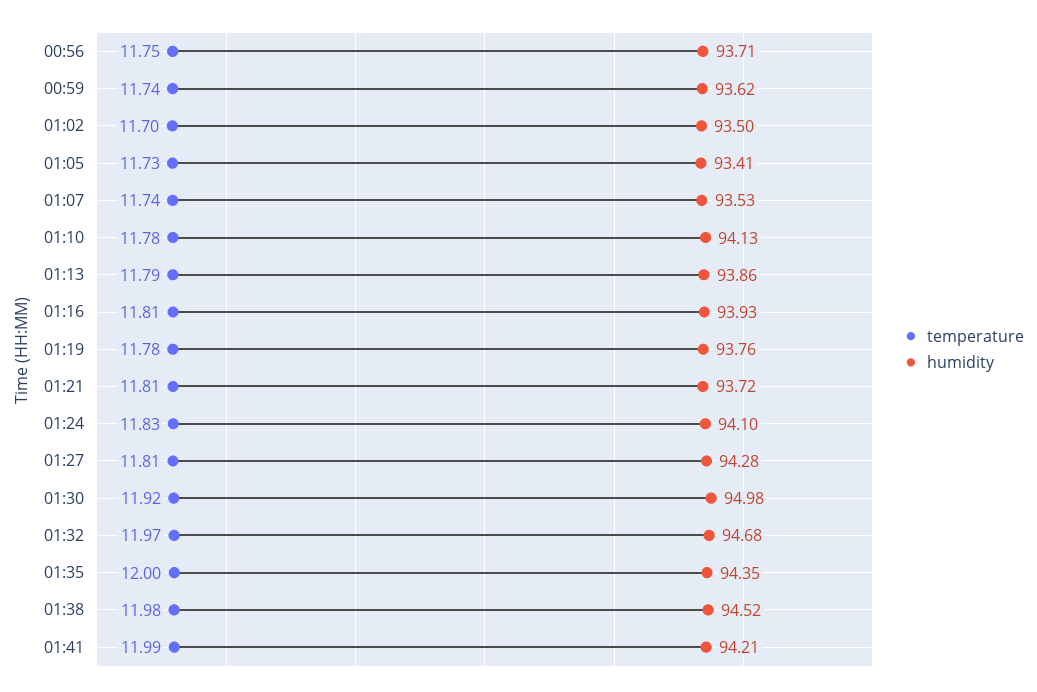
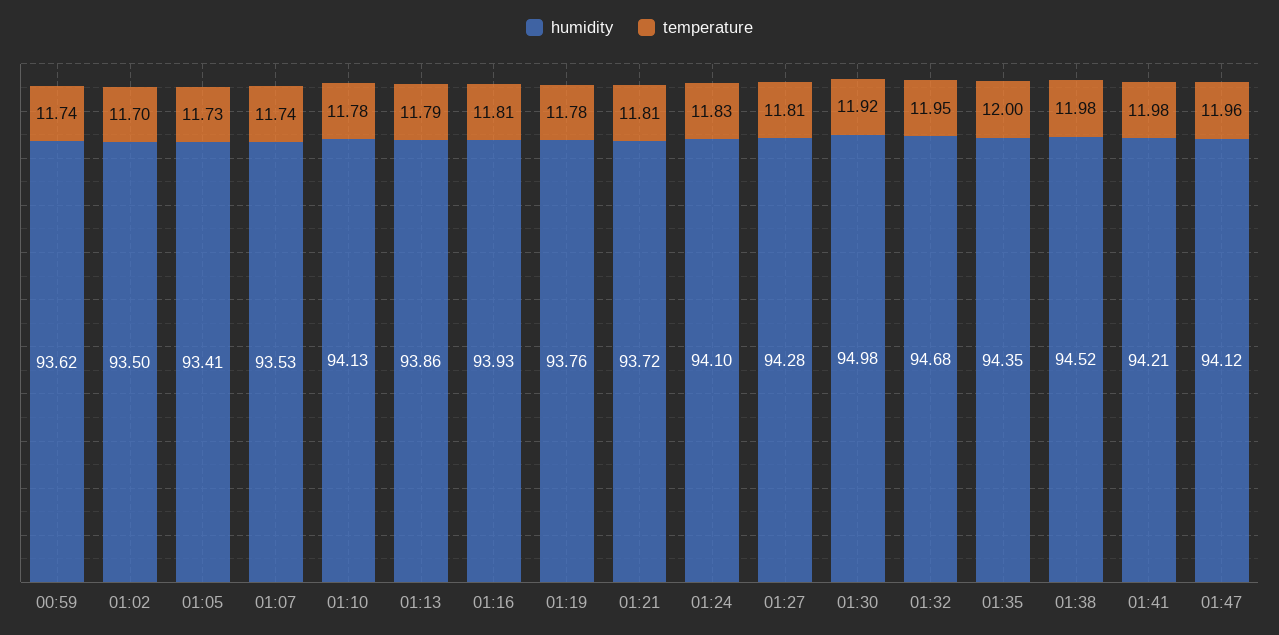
temperature, 00:56: 11.75 -> none
humidity, 00:56: 93.71 -> none
temperature, 01:32: 11.97 -> 11.95
temperature, 01:41: 11.99 -> 11.98
humidity, 01:47: none -> 94.12
temperature, 01:47: none -> 11.96

